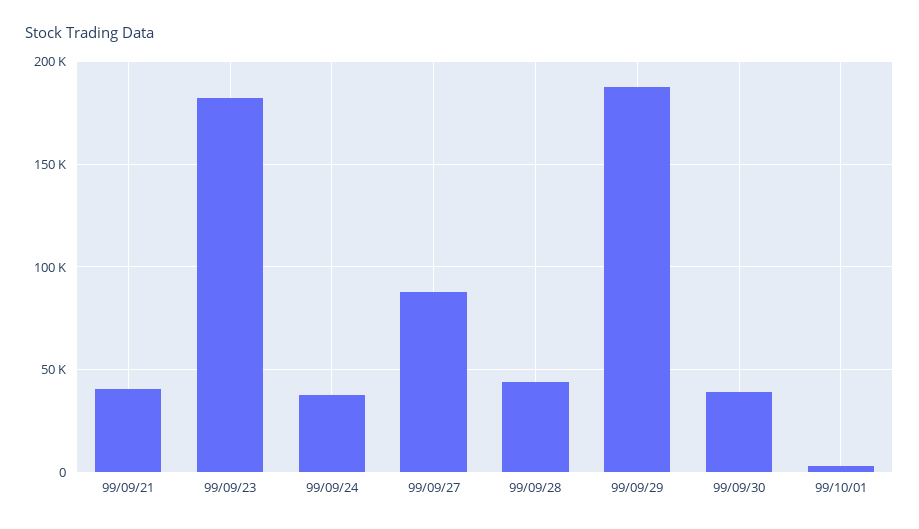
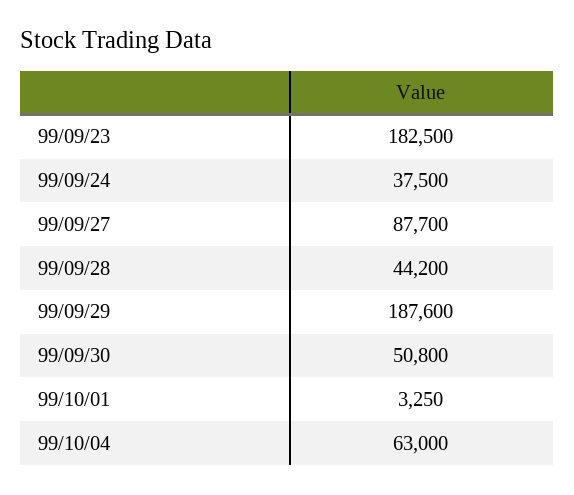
99/09/21: 40000 -> none
99/09/30: 40000 -> 50800
99/10/04: none -> 63000

